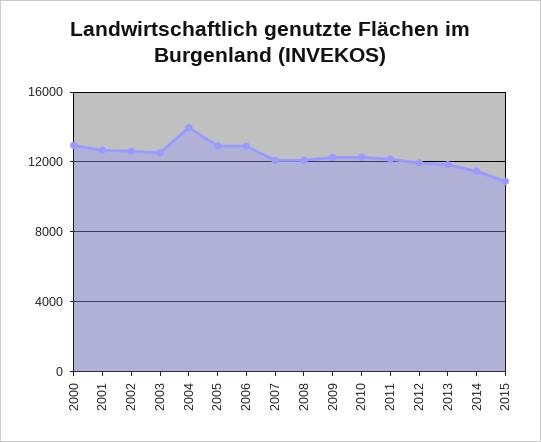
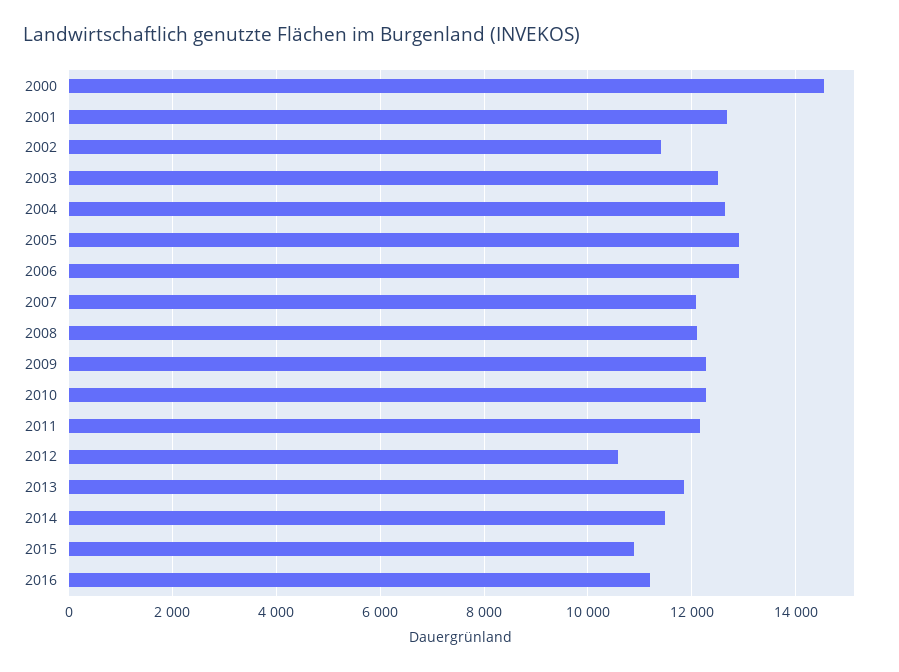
2000: 13000 -> 14600
2002: 12500 -> 11400
2004: 14000 -> 12600
2012: 12000 -> 10600
2016: none -> 11200

